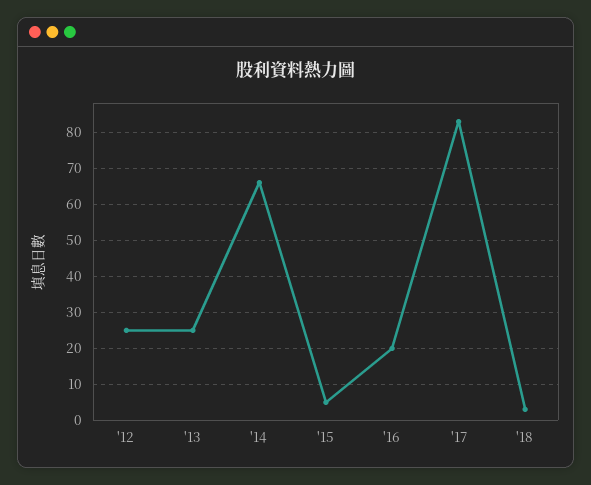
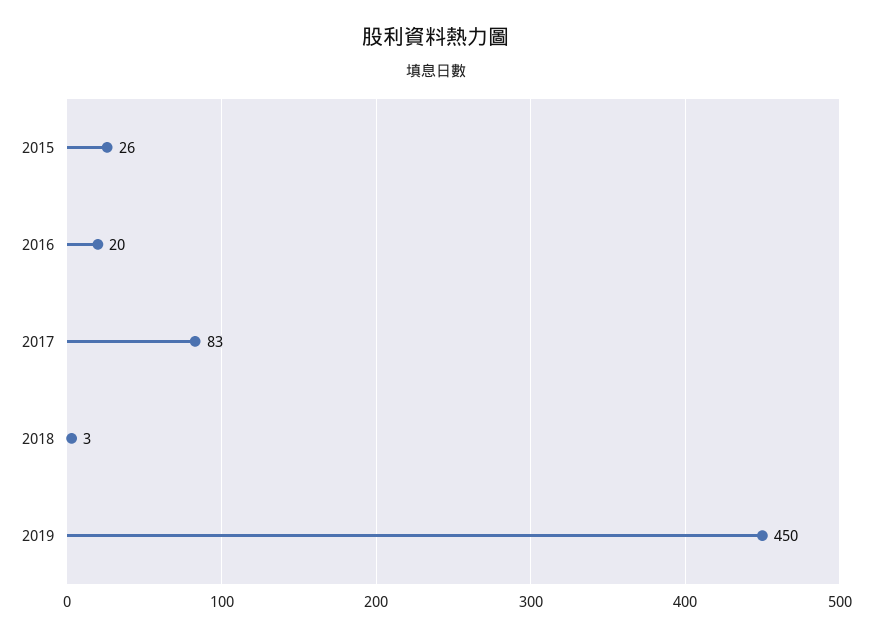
'12: 25 -> none
'13: 25 -> none
'14: 65 -> none
'15: 5 -> 26
2019: none -> 450

